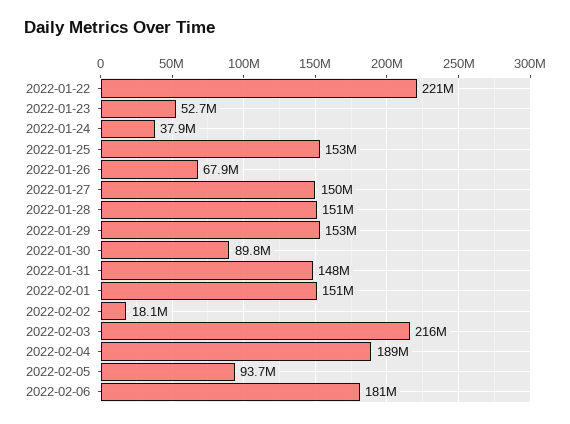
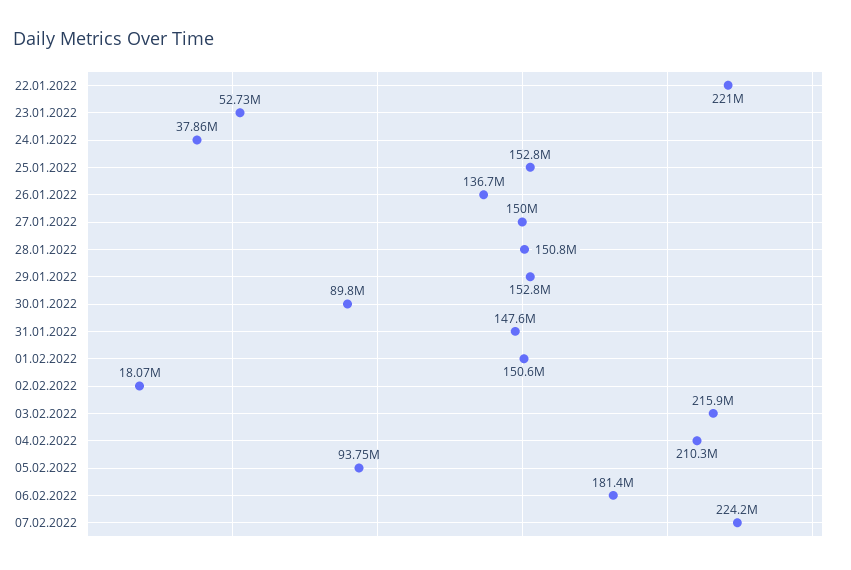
2022-01-26: 67900000 -> 136700000
2022-02-04: 189000000 -> 210300000
07.02.2022: none -> 224200000

